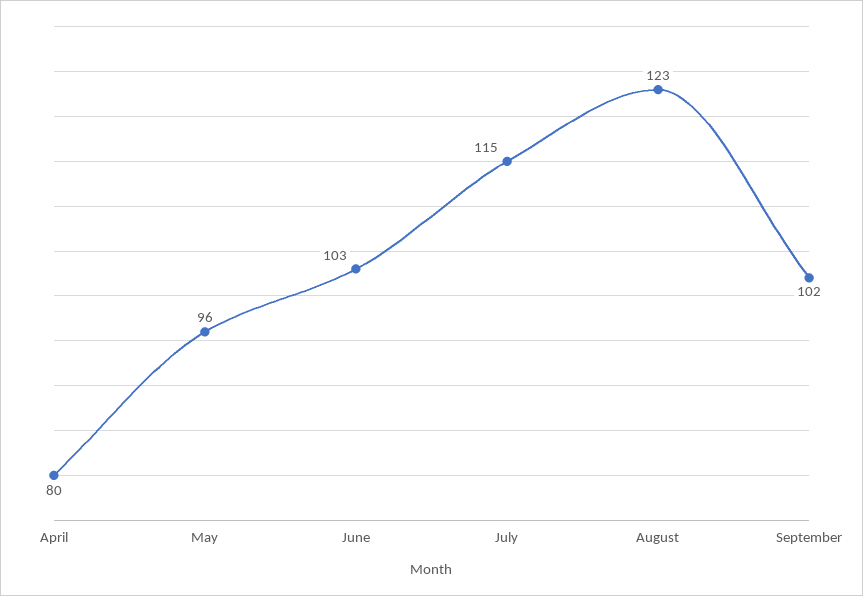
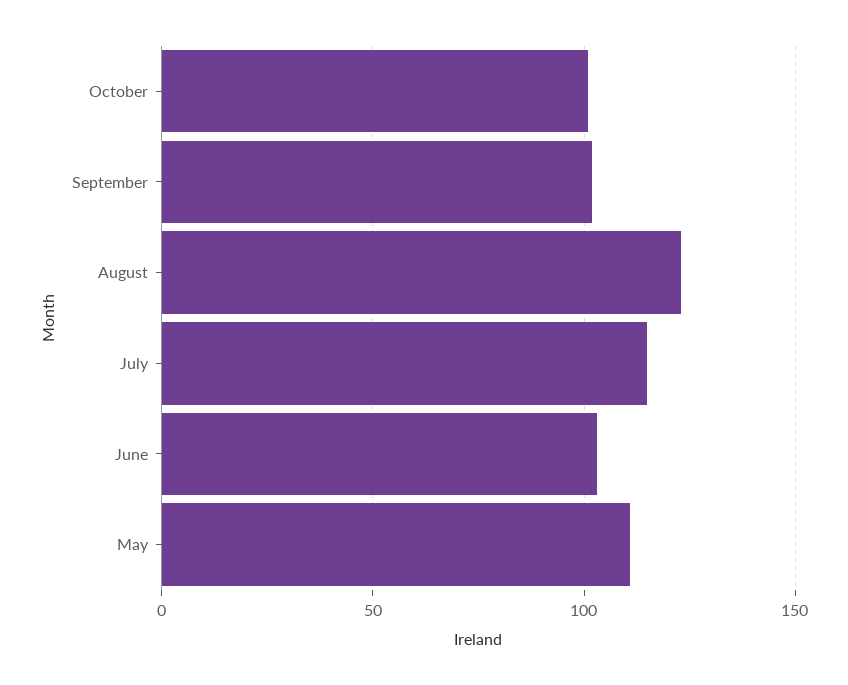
April: 80 -> none
May: 96 -> 110
October: none -> 100

